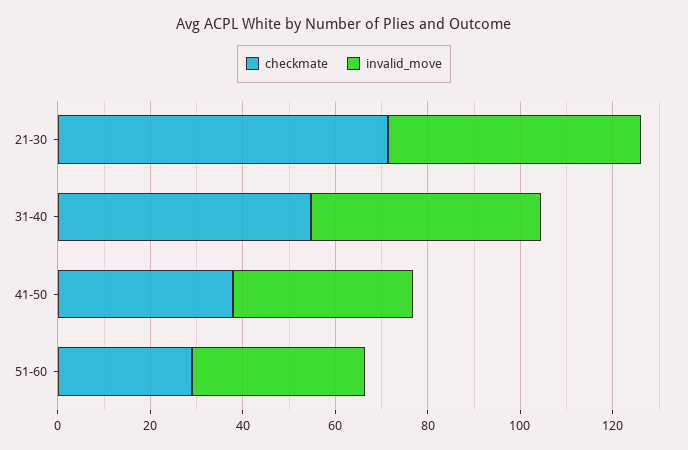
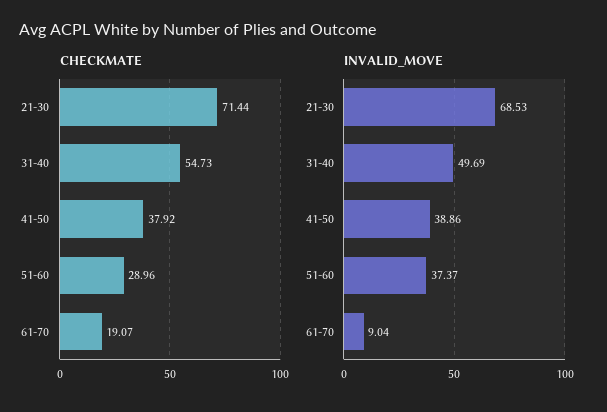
invalid_move, 21-30: 55 -> 68.53
checkmate, 61-70: none -> 19.07
invalid_move, 61-70: none -> 9.04

